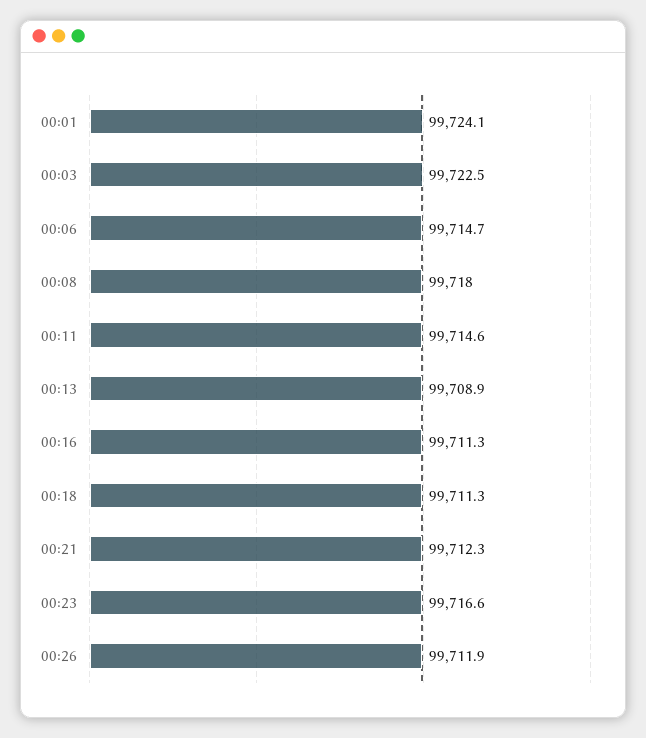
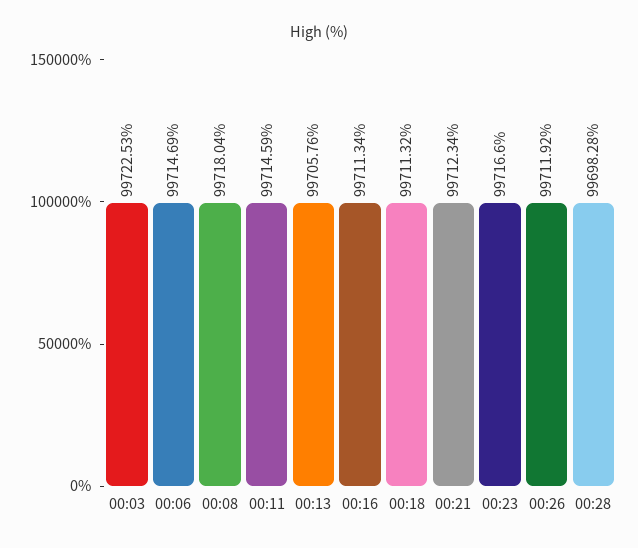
00:01: 99724.1 -> none
00:13: 99708.9 -> 99705.76
00:28: none -> 99698.28

